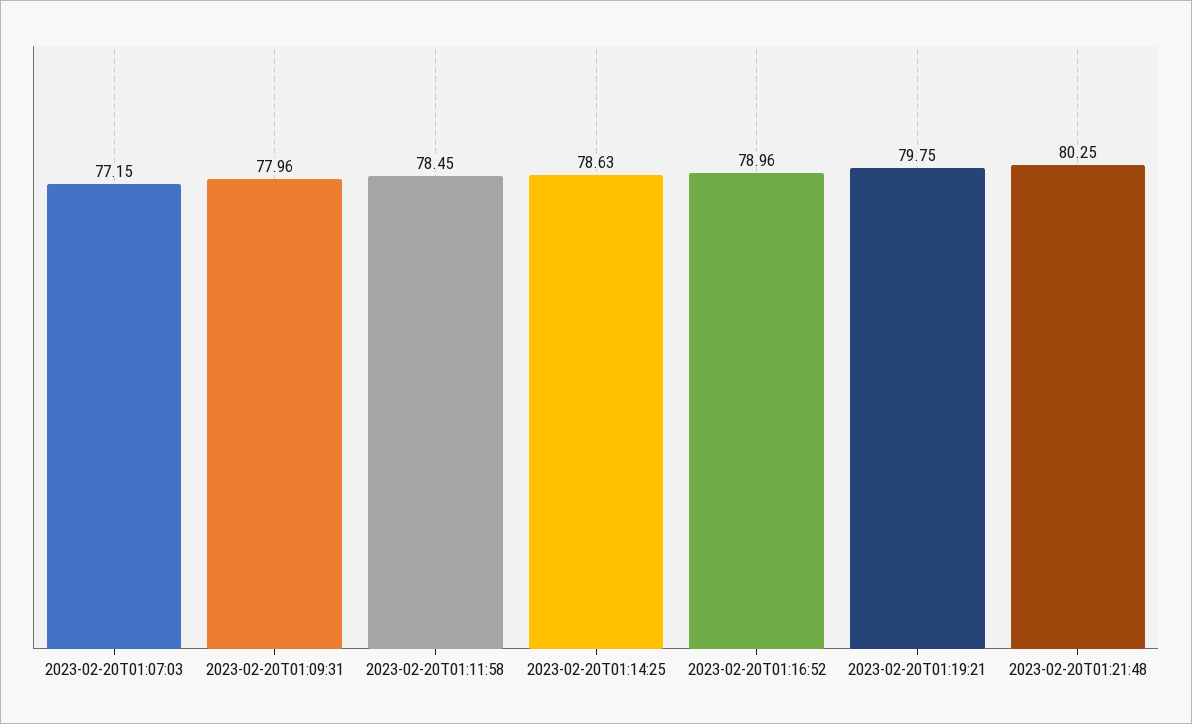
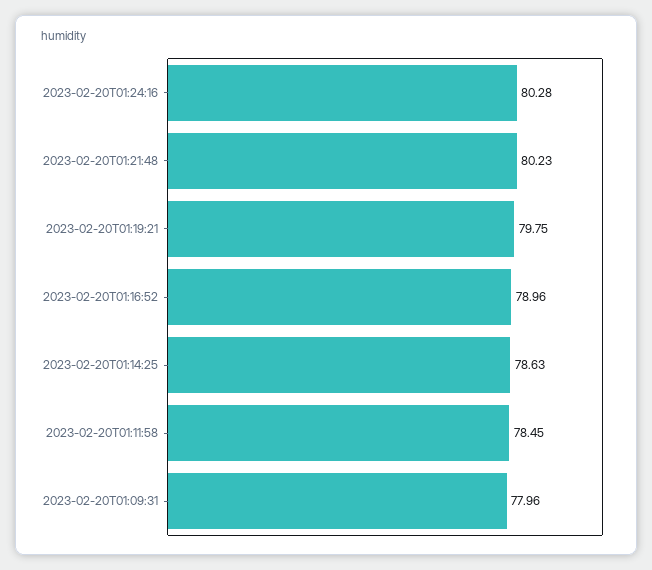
2023-02-20T01:07:03: 77.15 -> none
2023-02-20T01:21:48: 80.25 -> 80.23
2023-02-20T01:24:16: none -> 80.28

